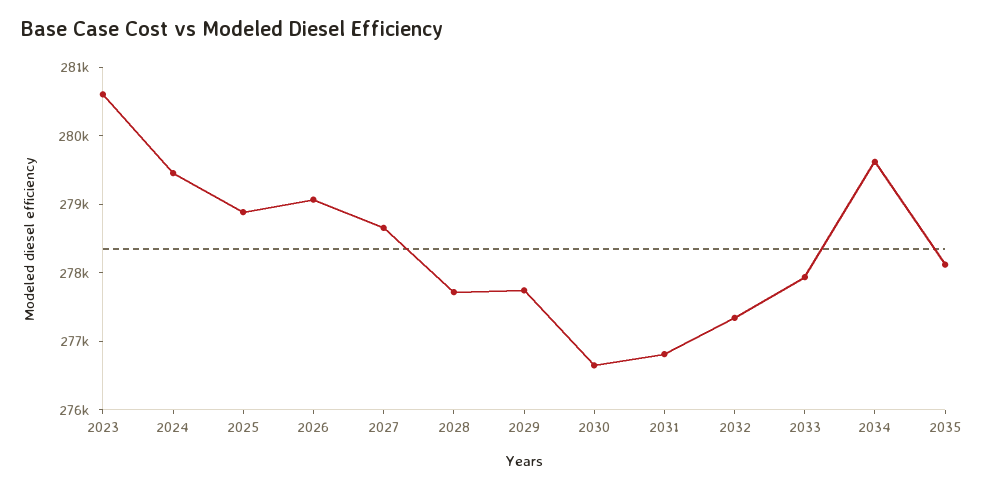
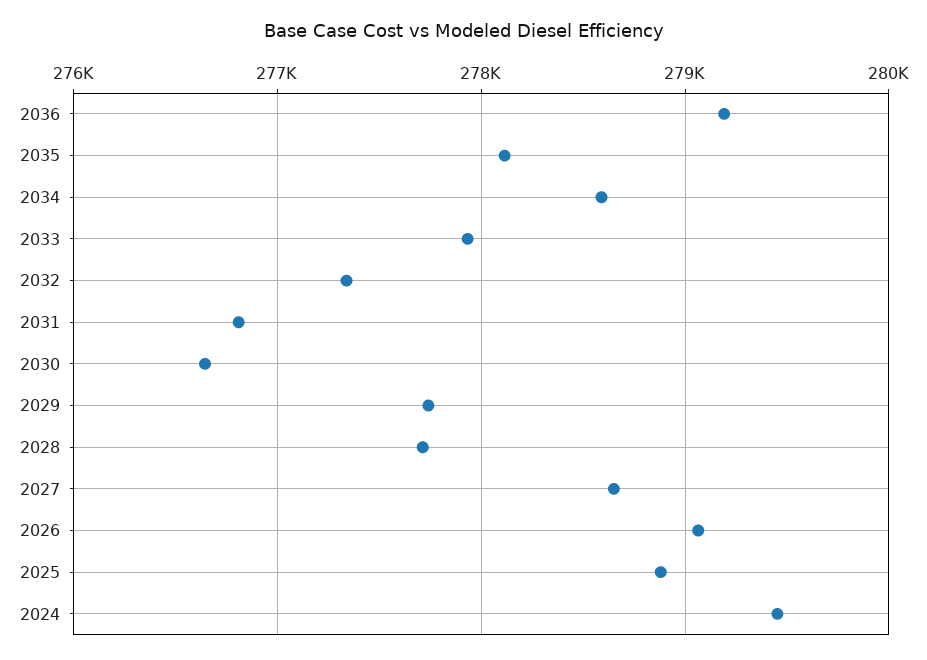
2023: 280600 -> none
2034: 279600 -> 278600
2036: none -> 279200

